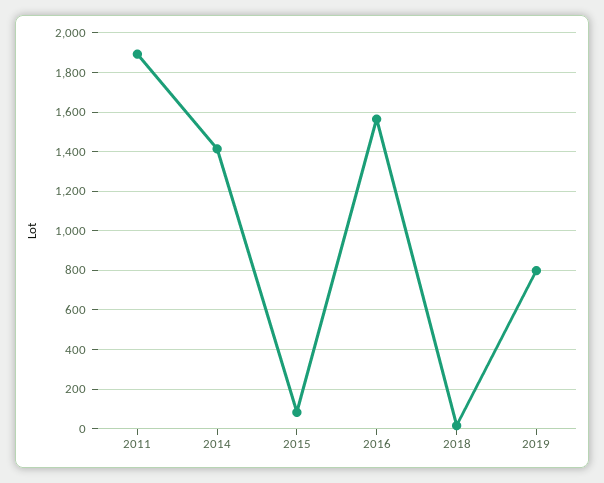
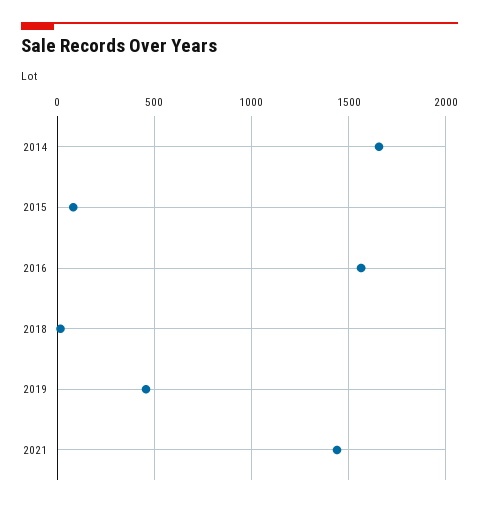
2011: 1900 -> none
2014: 1400 -> 1650
2019: 800 -> 450
2021: none -> 1450

